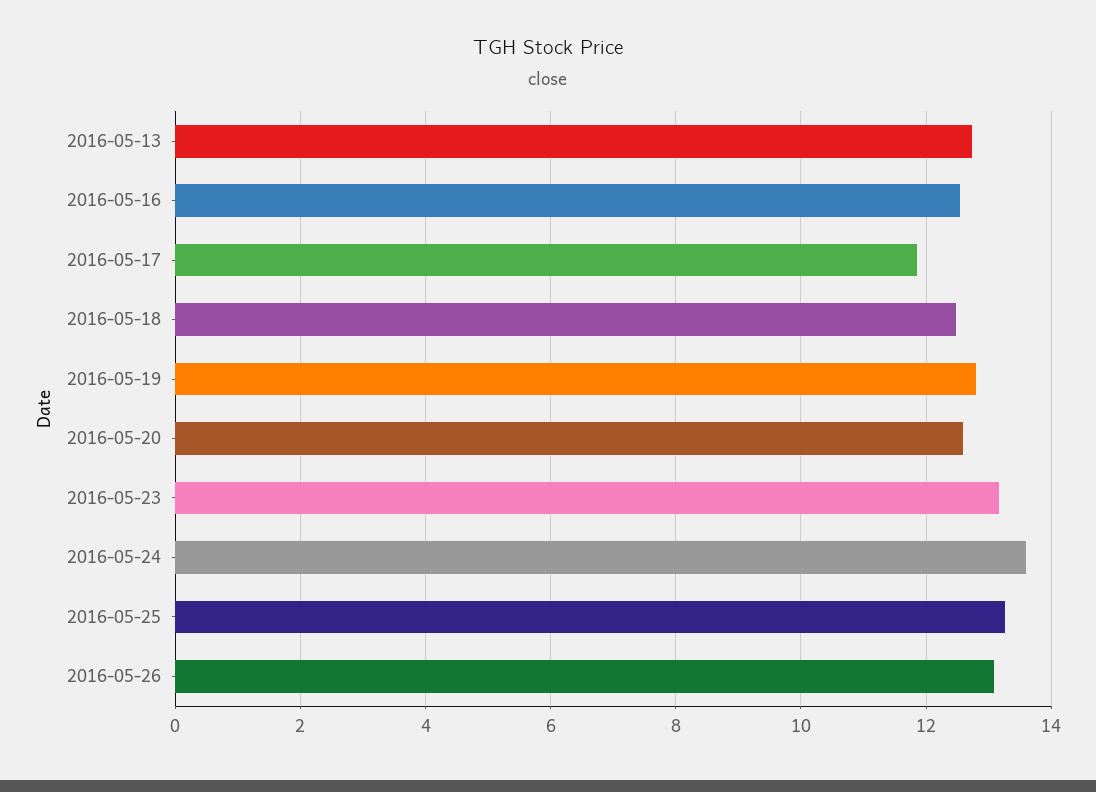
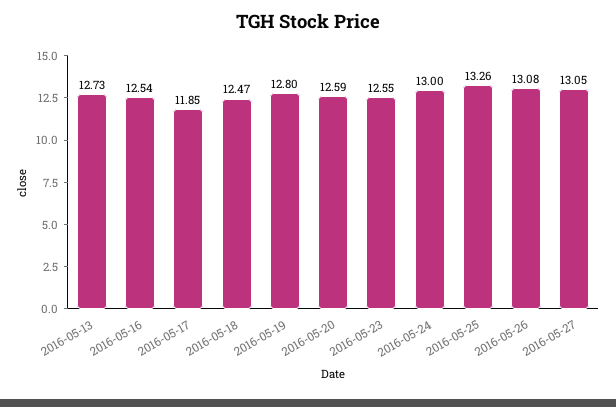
2016-05-23: 13.2 -> 12.55
2016-05-24: 13.6 -> 13
2016-05-27: none -> 13.05

